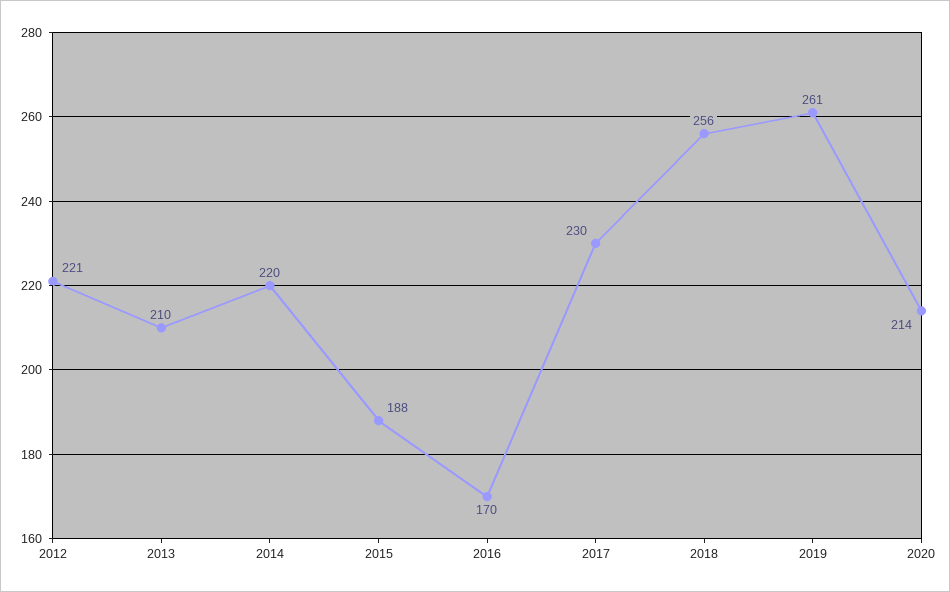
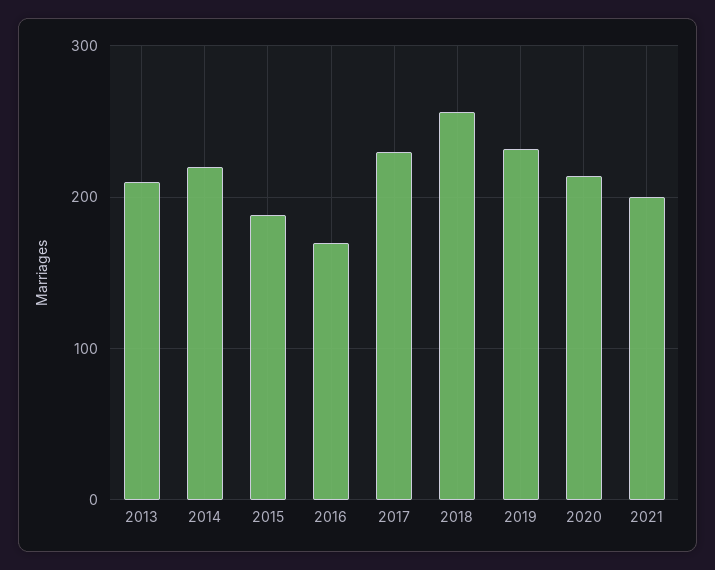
2012: 221 -> none
2019: 261 -> 230
2021: none -> 200

